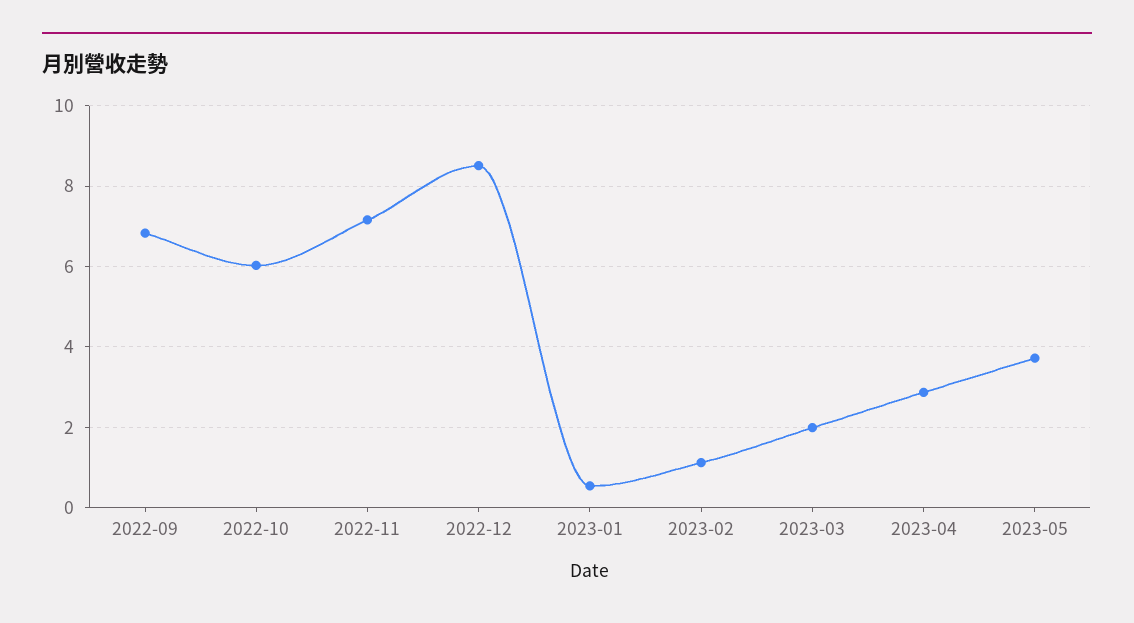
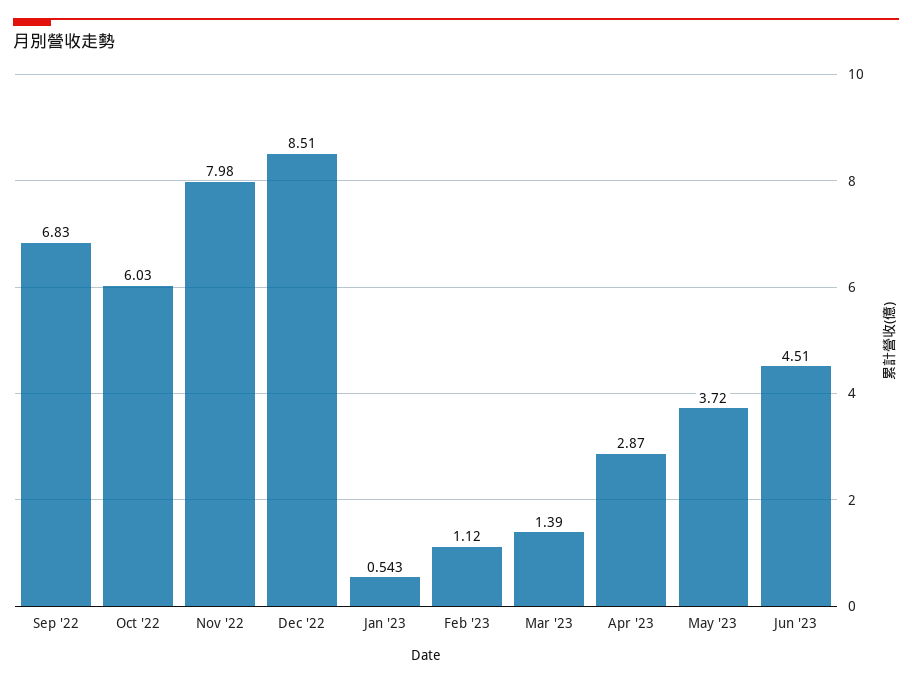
2022-11: 7.2 -> 7.98
2023-03: 2 -> 1.39
Jun '23: none -> 4.51

